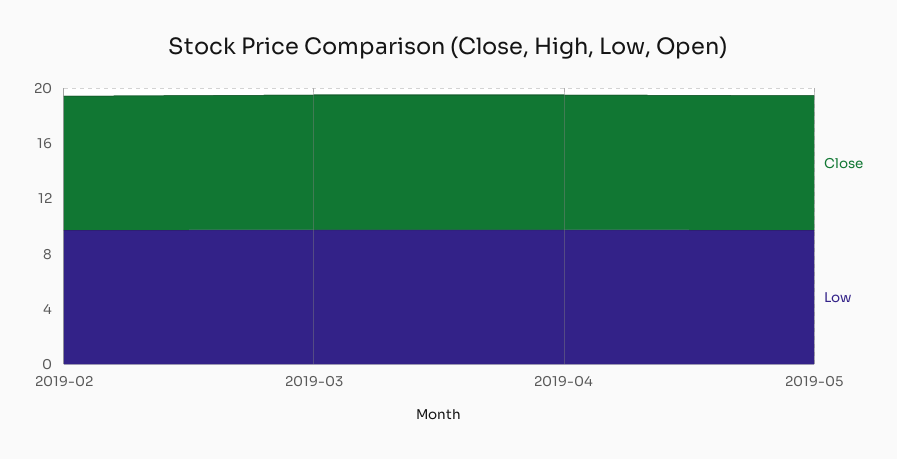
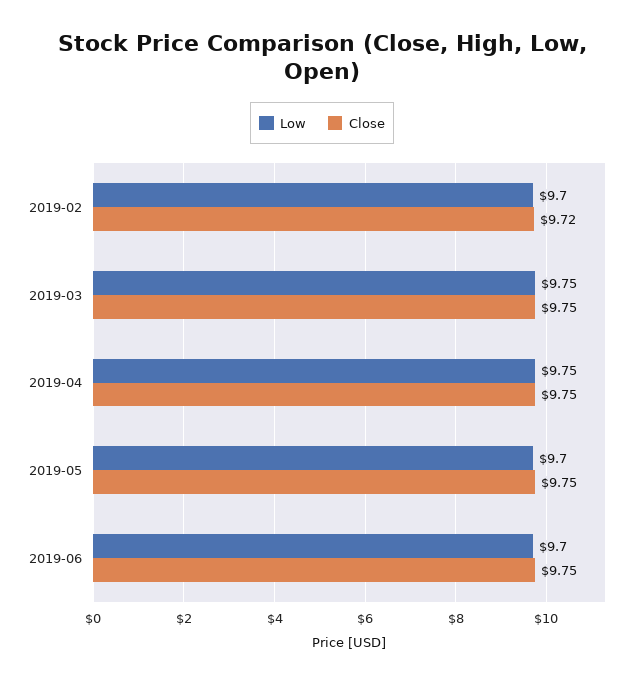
Low, 2019-06: none -> 9.7
Close, 2019-06: none -> 9.75

